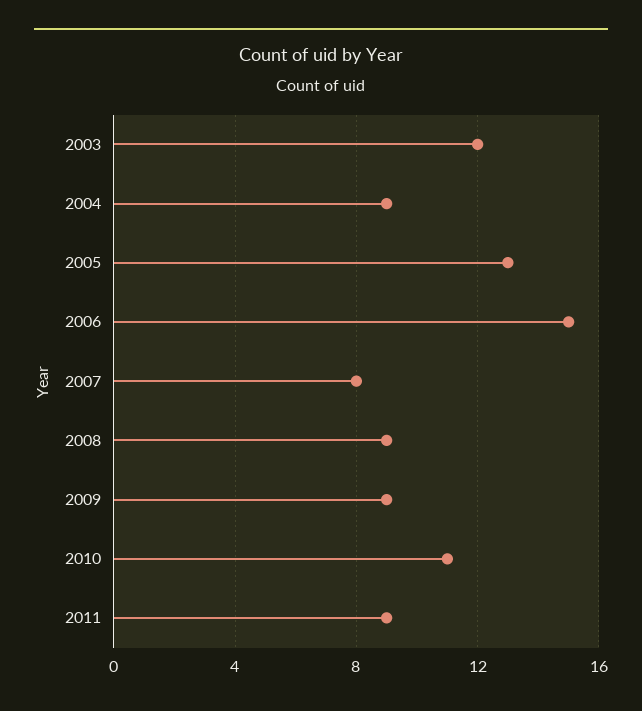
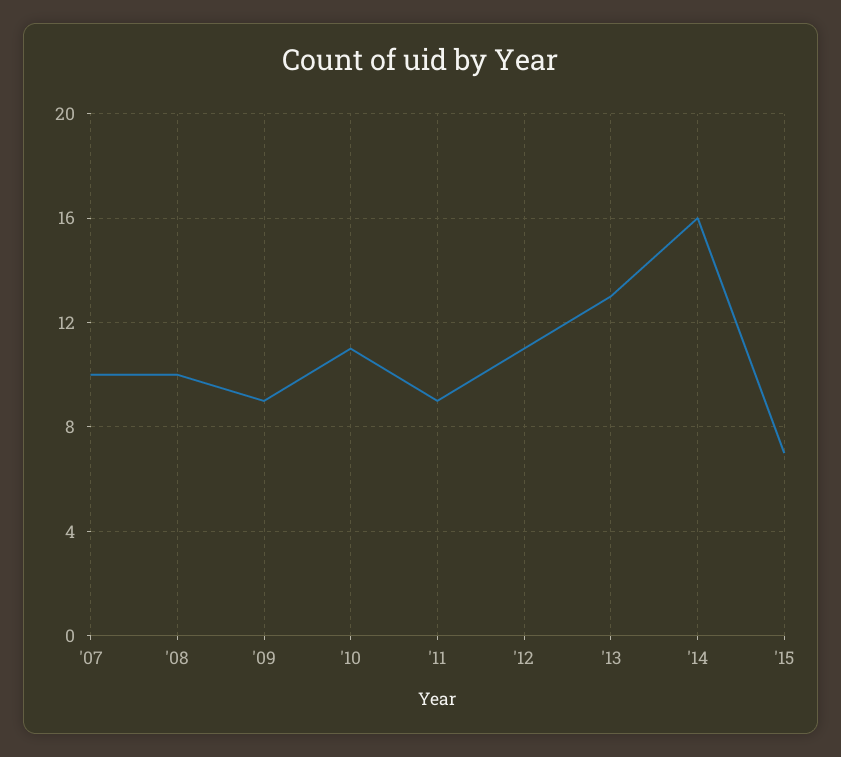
2003: 12 -> none
2004: 9 -> none
2005: 13 -> none
2006: 15 -> none
2007: 8 -> 10
2008: 9 -> 10
'12: none -> 11
'13: none -> 13
'14: none -> 16
'15: none -> 7

